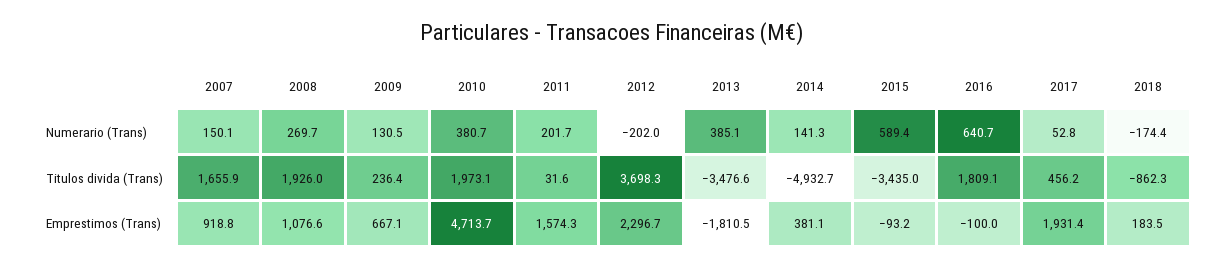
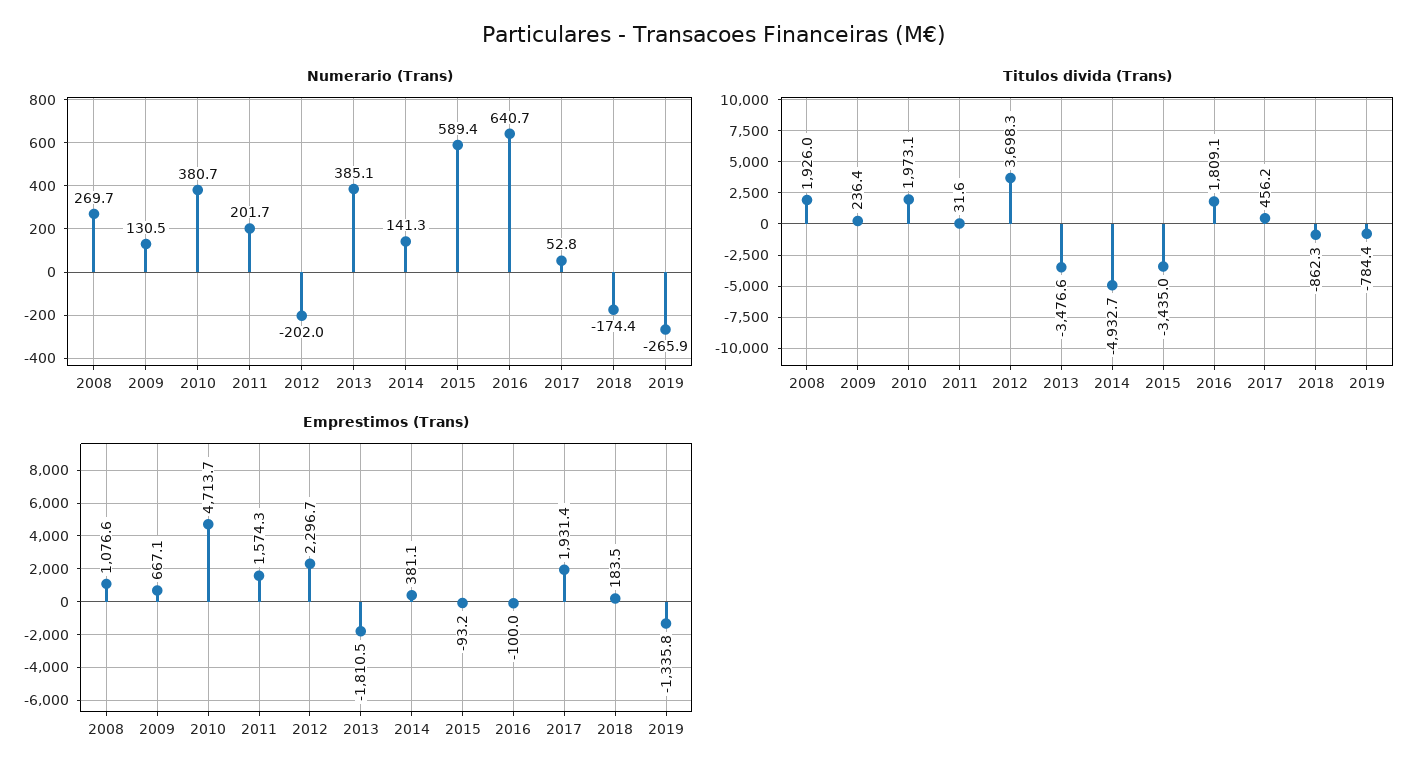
Numerario (Trans), 2007: 150.1 -> none
Titulos divida (Trans), 2007: 1655.9 -> none
Emprestimos (Trans), 2007: 918.8 -> none
Numerario (Trans), 2019: none -> -265.9
Titulos divida (Trans), 2019: none -> -784.4
Emprestimos (Trans), 2019: none -> -1335.8

